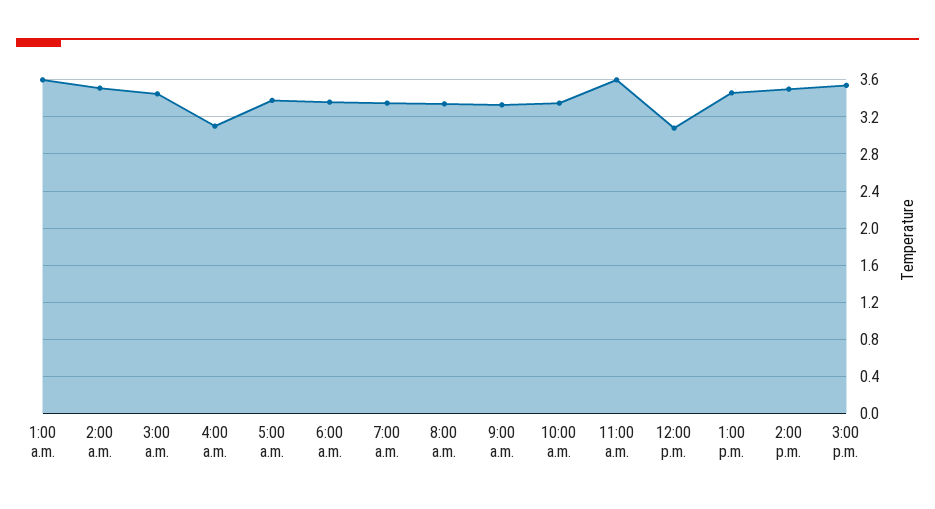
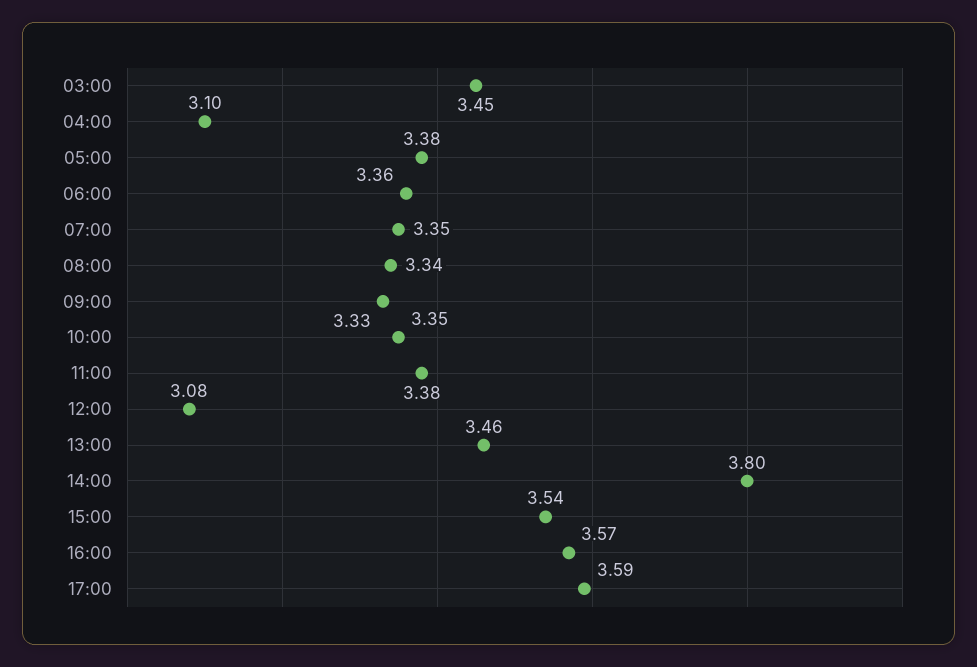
1:00 a.m.: 3.6 -> none
2:00 a.m.: 3.5 -> none
11:00 a.m.: 3.6 -> 3.38
2:00 p.m.: 3.5 -> 3.8
16:00: none -> 3.57
17:00: none -> 3.59

